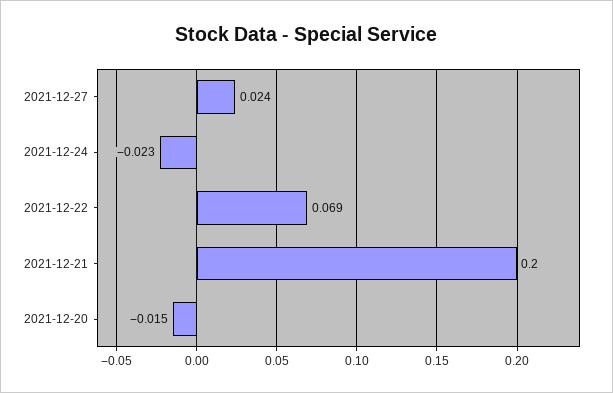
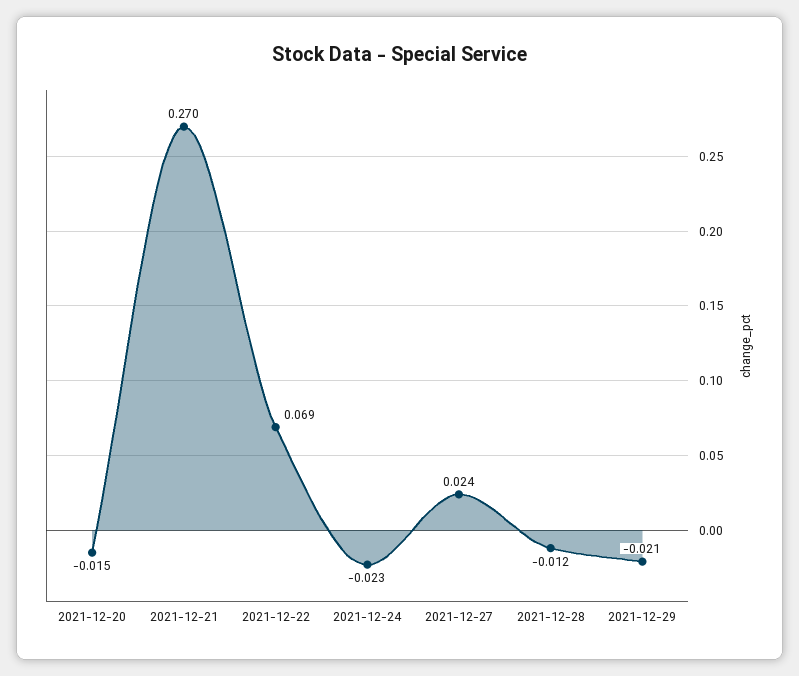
2021-12-21: 0.2 -> 0.27
2021-12-28: none -> -0.012
2021-12-29: none -> -0.021

